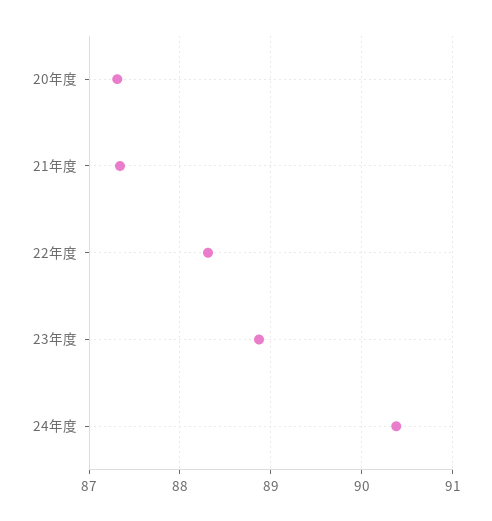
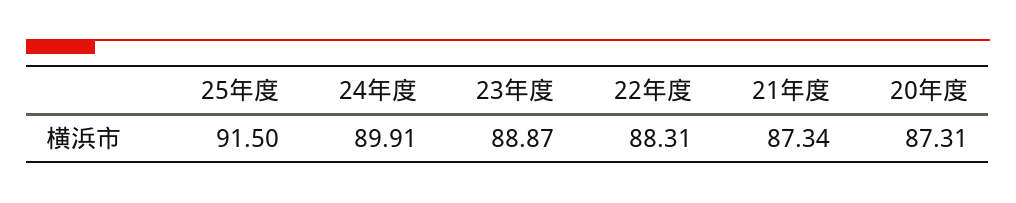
24年度: 90.4 -> 89.91
25年度: none -> 91.5

